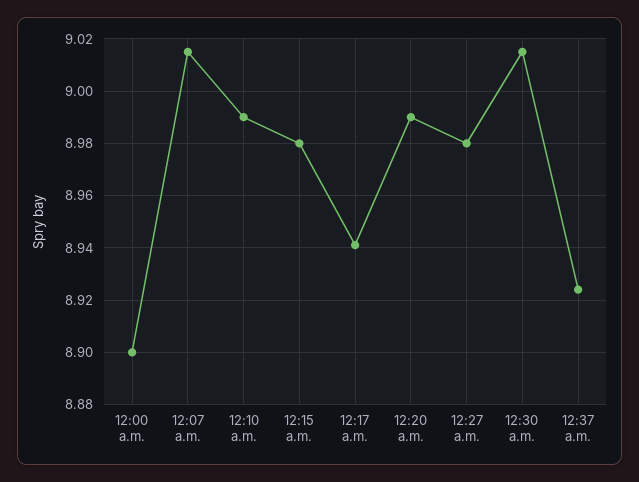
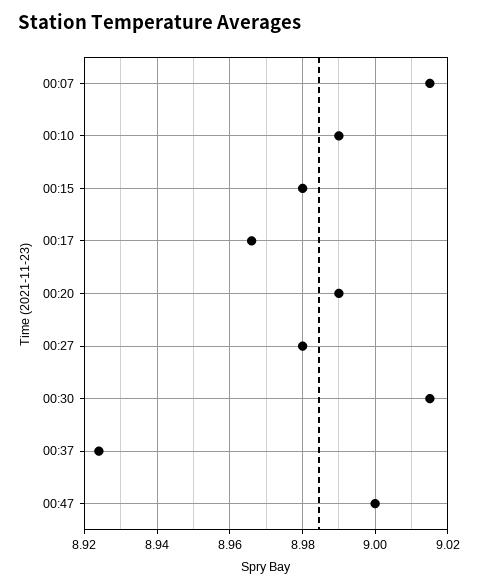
12:00 a.m.: 8.9 -> none
12:17 a.m.: 8.94 -> 8.965
00:47: none -> 9

